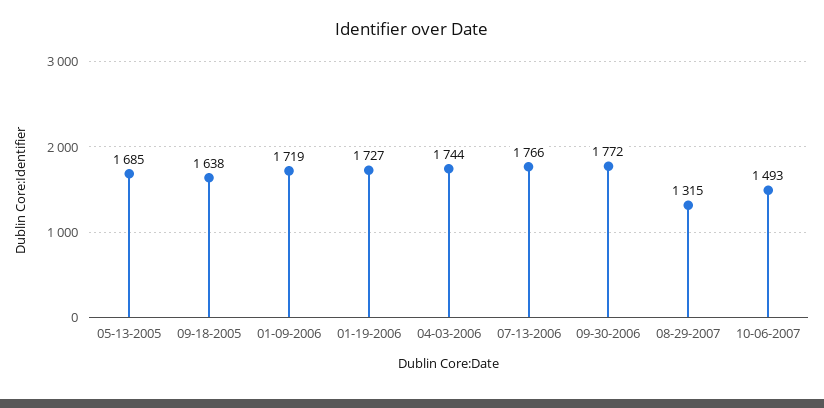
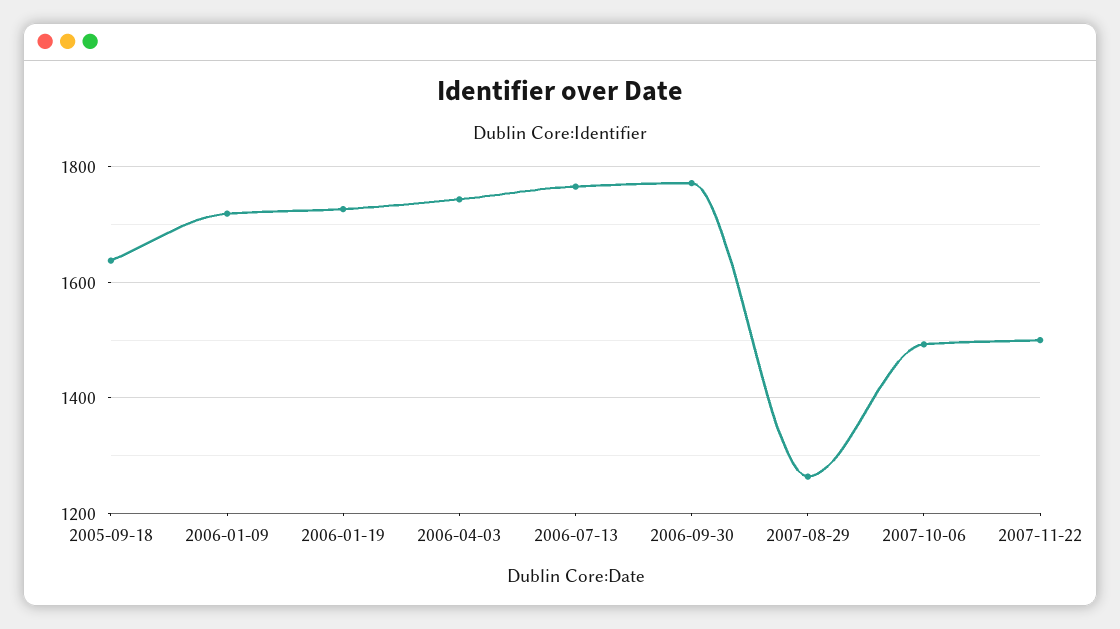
05-13-2005: 1685 -> none
08-29-2007: 1315 -> 1260
2007-11-22: none -> 1500

